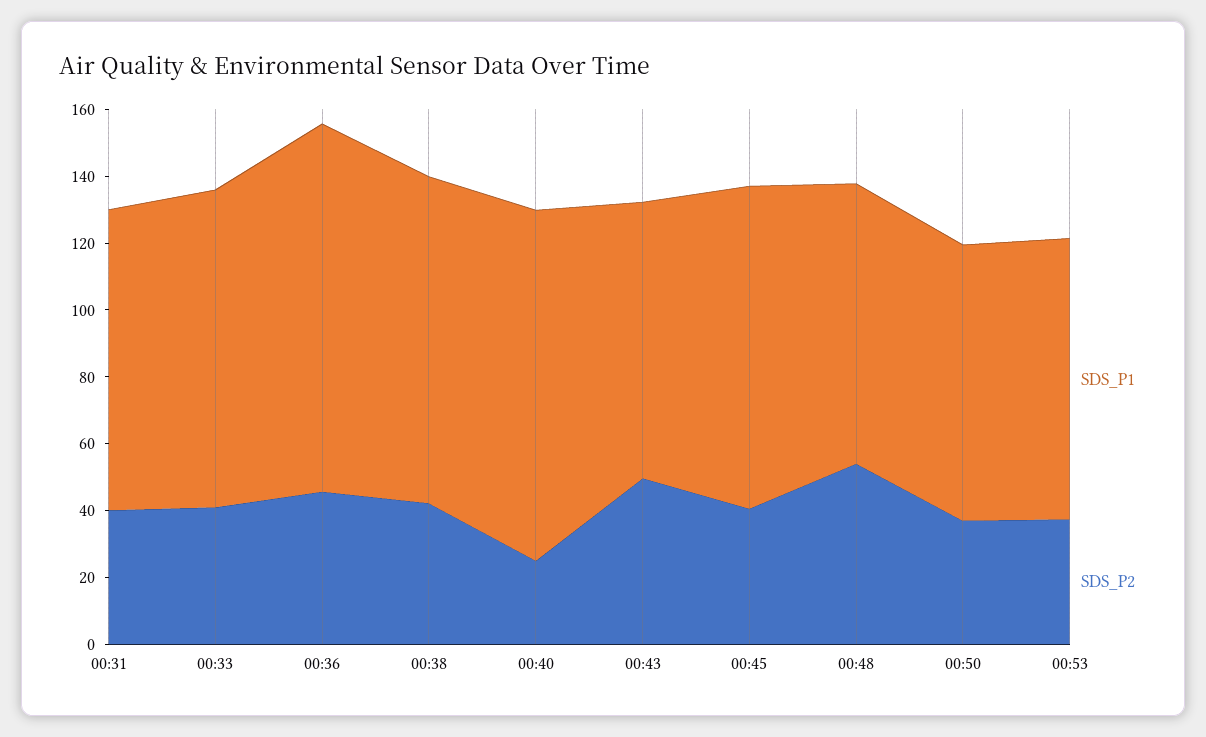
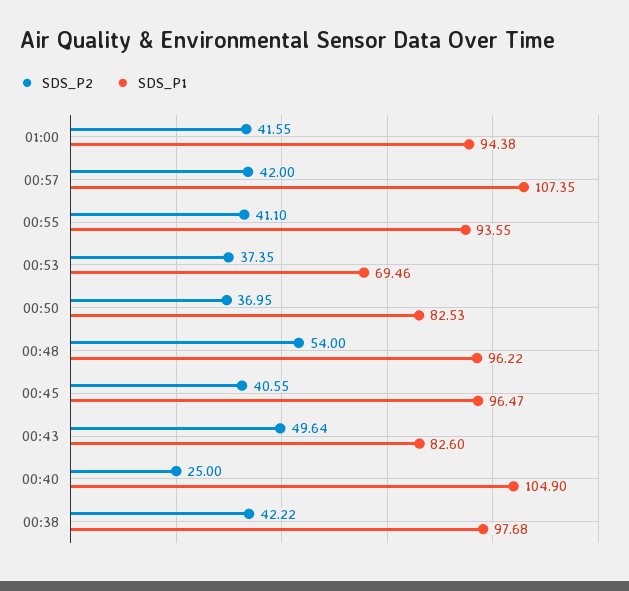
SDS_P1, 00:31: 90 -> none
SDS_P2, 00:31: 40 -> none
SDS_P1, 00:33: 95 -> none
SDS_P2, 00:33: 40 -> none
SDS_P1, 00:36: 110 -> none
SDS_P2, 00:36: 45 -> none
SDS_P1, 00:48: 85 -> 96.22
SDS_P1, 00:53: 85 -> 69.46
SDS_P2, 01:00: none -> 41.55
SDS_P1, 01:00: none -> 94.38
SDS_P2, 00:57: none -> 42
SDS_P1, 00:57: none -> 107.35
SDS_P2, 00:55: none -> 41.1
SDS_P1, 00:55: none -> 93.55

